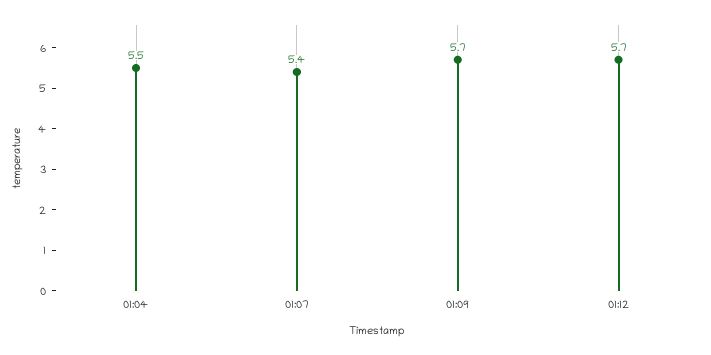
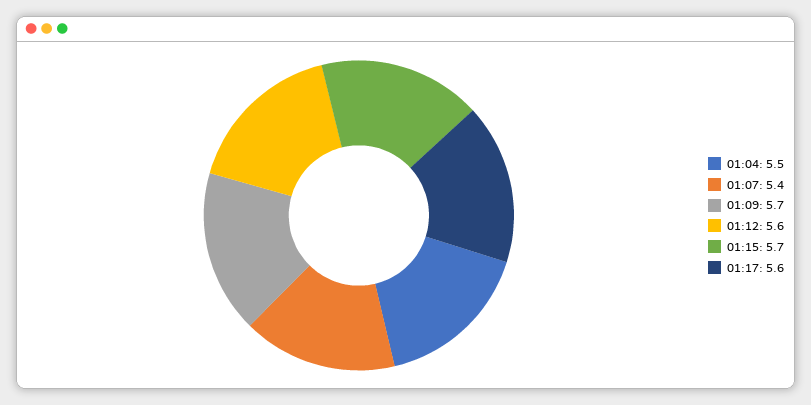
01:12: 5.7 -> 5.6
01:15: none -> 5.7
01:17: none -> 5.6

